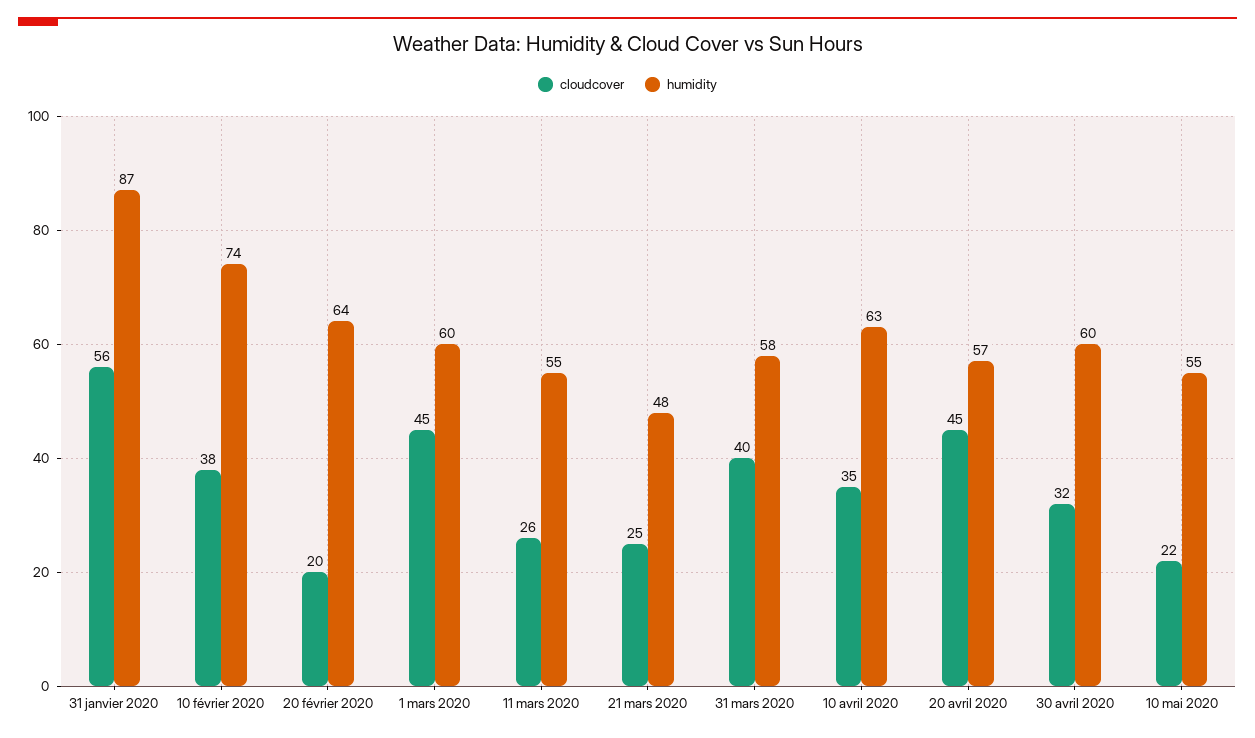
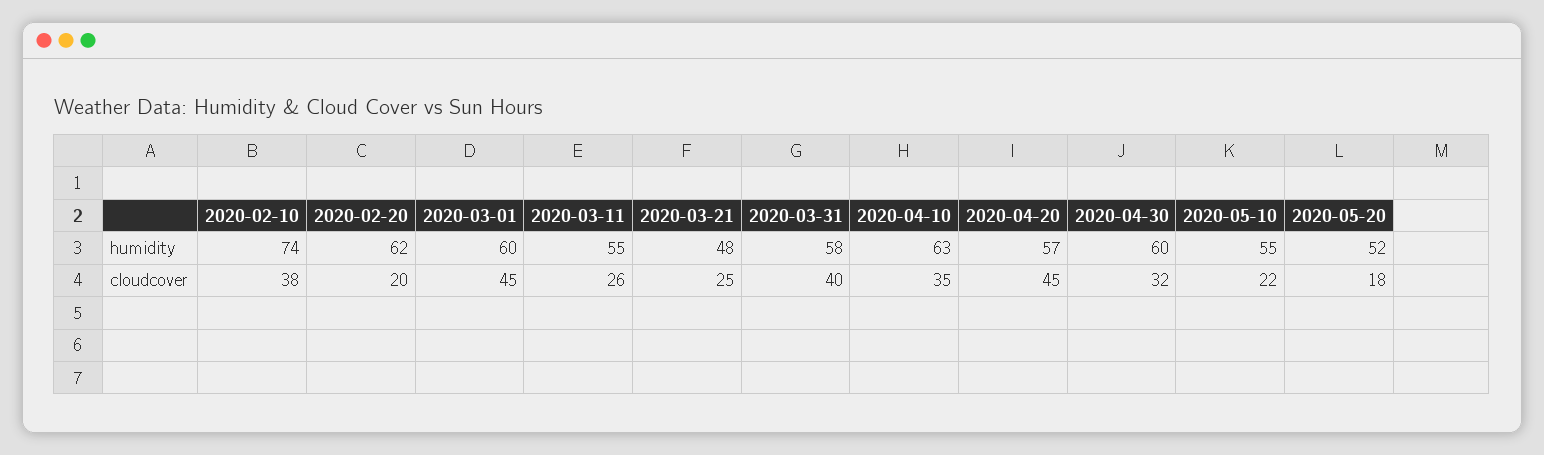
cloudcover, 31 janvier 2020: 56 -> none
humidity, 31 janvier 2020: 87 -> none
humidity, 20 février 2020: 64 -> 62
humidity, 2020-05-20: none -> 52
cloudcover, 2020-05-20: none -> 18

